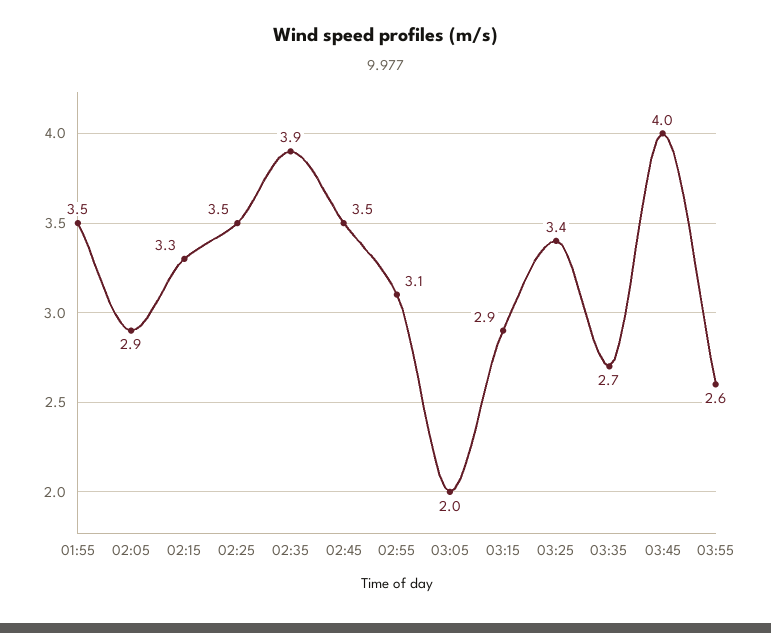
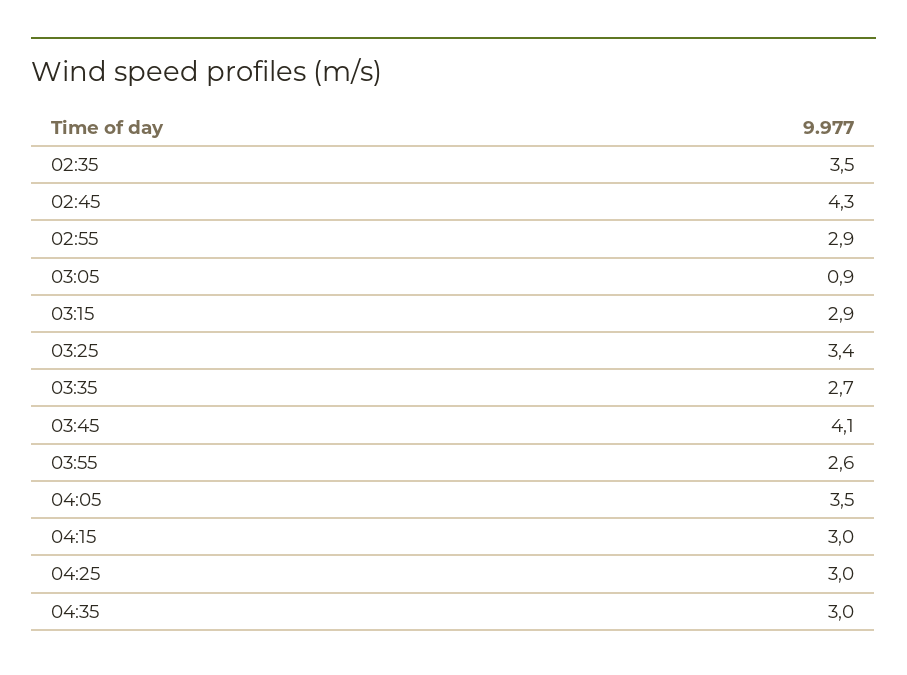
01:55: 3.5 -> none
02:05: 2.9 -> none
02:15: 3.3 -> none
02:25: 3.5 -> none
02:35: 3.9 -> 3.5
02:45: 3.5 -> 4.3
02:55: 3.1 -> 2.9
03:05: 2 -> 0.9
03:45: 4 -> 4.1
04:05: none -> 3.5
04:15: none -> 3
04:25: none -> 3
04:35: none -> 3

